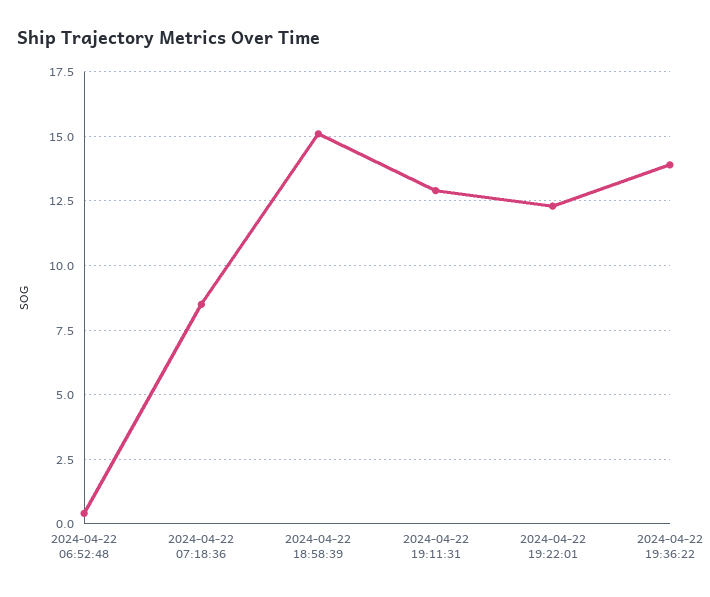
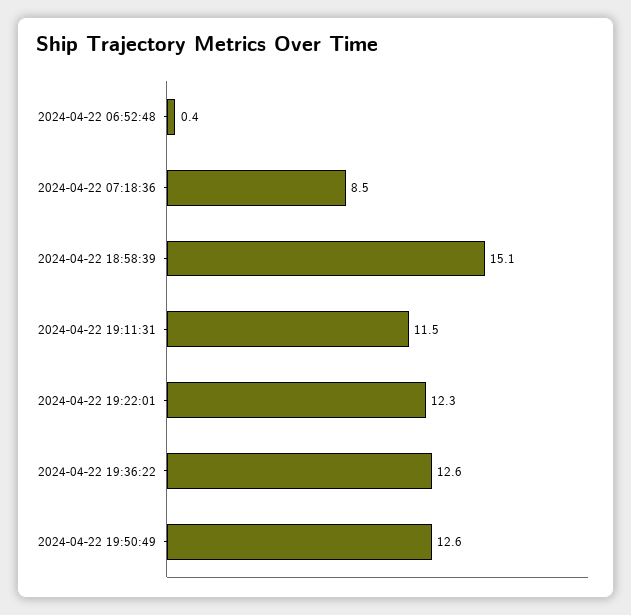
2024-04-22 19:11:31: 13 -> 11.5
2024-04-22 19:36:22: 14 -> 12.6
2024-04-22 19:50:49: none -> 12.6

